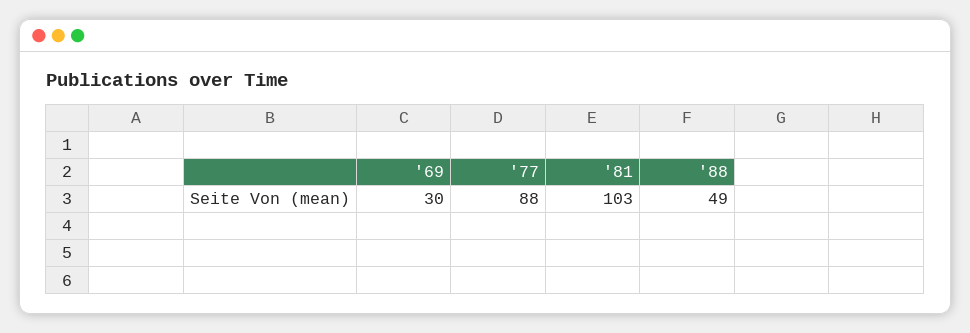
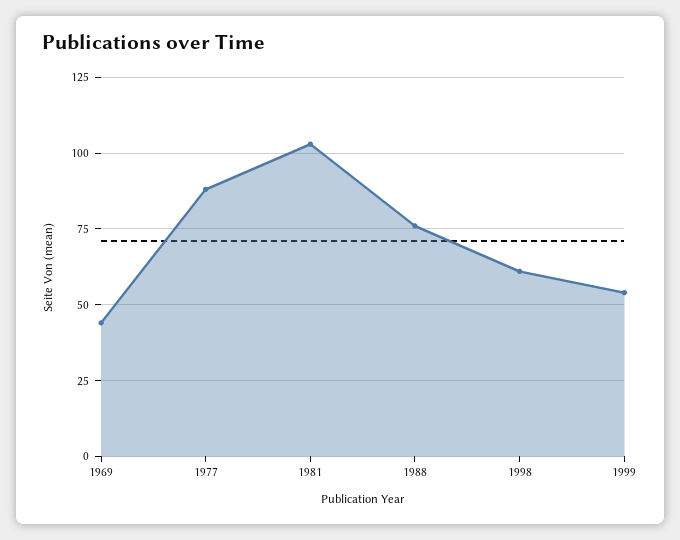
'69: 30 -> 45
'88: 49 -> 75
1998: none -> 60
1999: none -> 55

